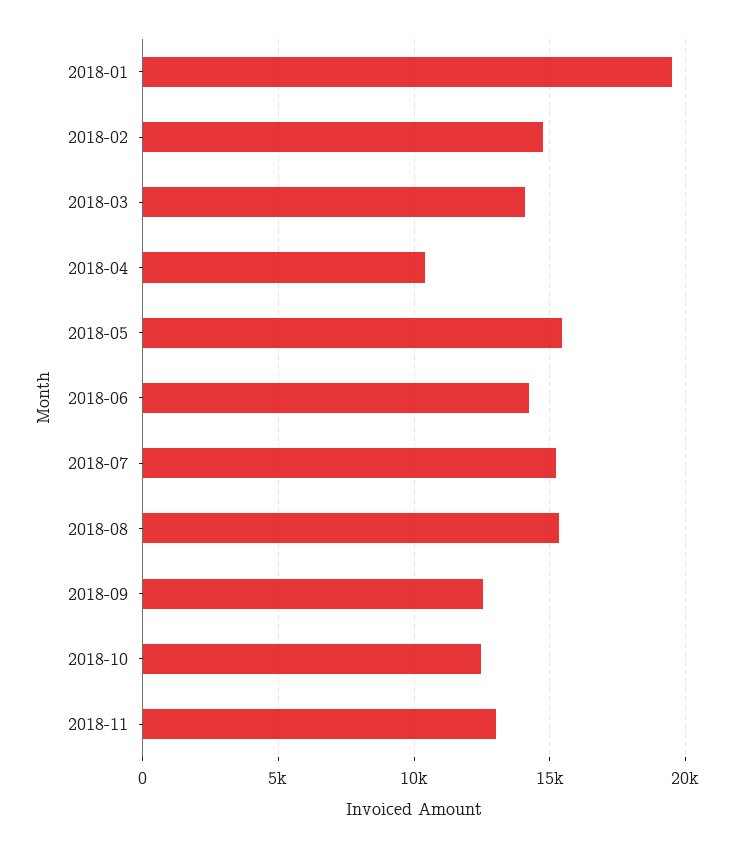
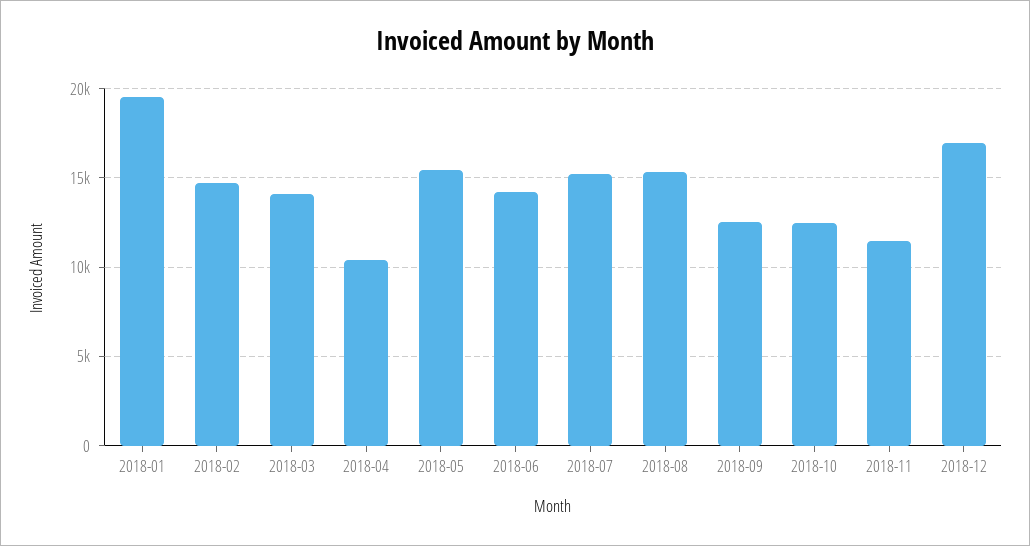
2018-11: 13000 -> 11500
2018-12: none -> 17000

